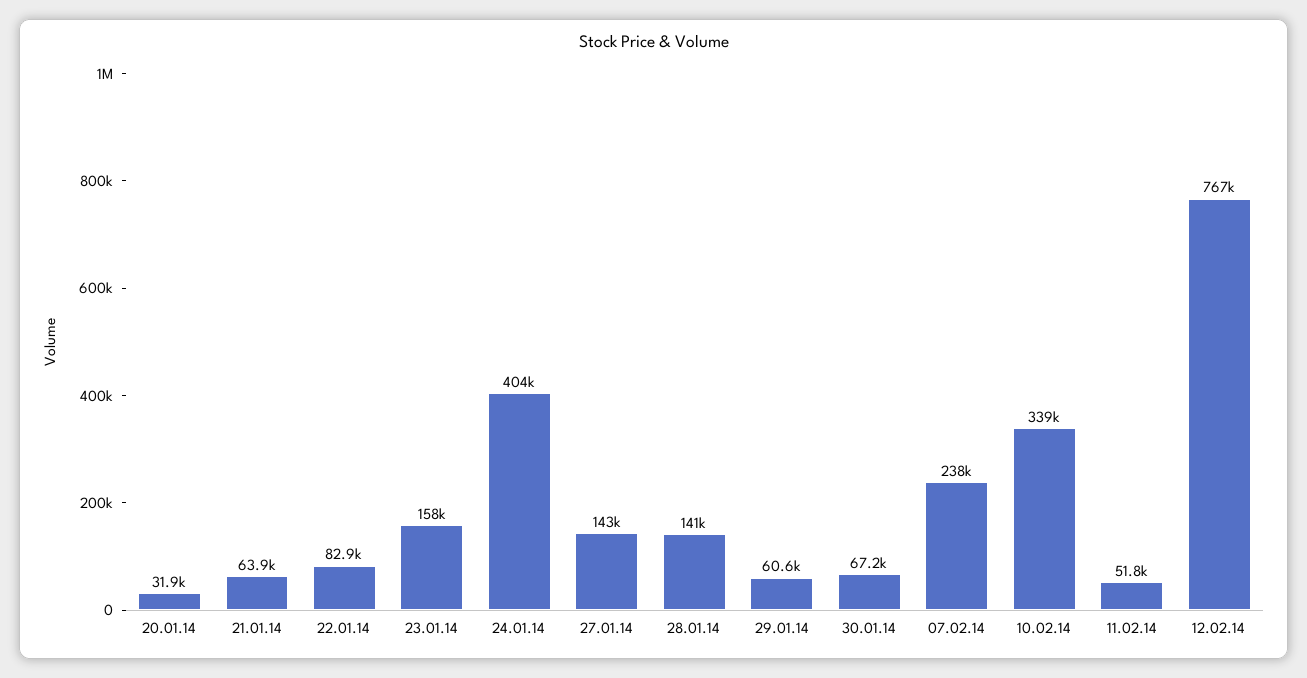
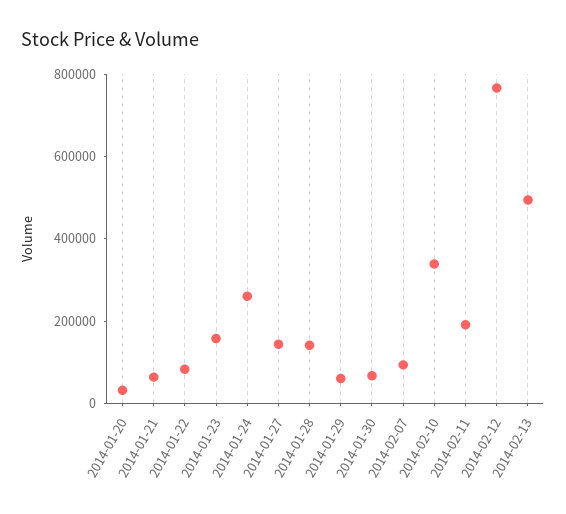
24.01.14: 404000 -> 250000
07.02.14: 238000 -> 100000
11.02.14: 51800 -> 200000
2014-02-13: none -> 500000

